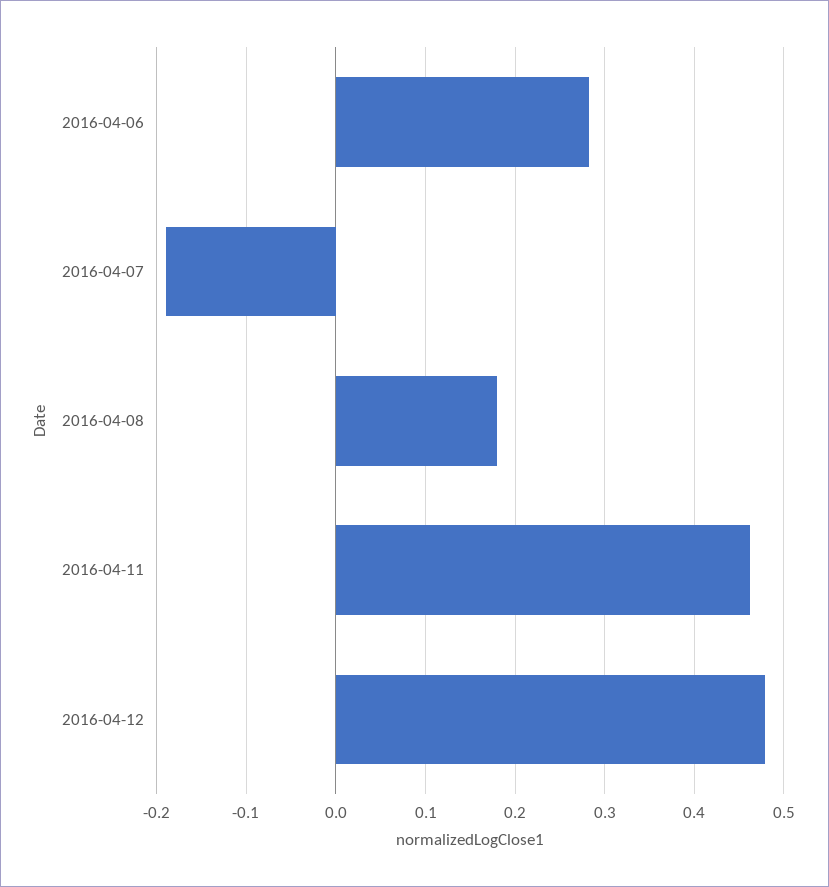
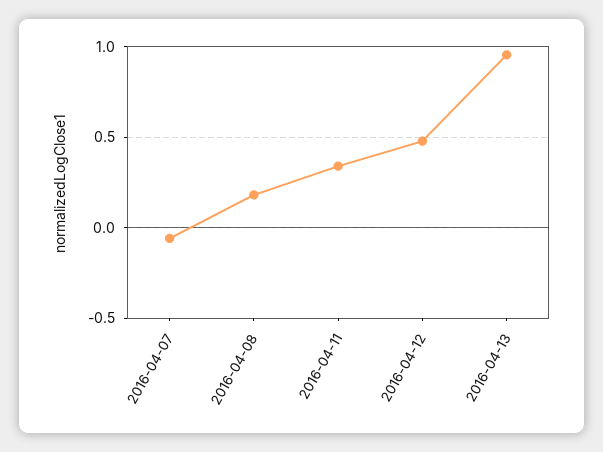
2016-04-06: 0.28 -> none
2016-04-07: -0.19 -> -0.05
2016-04-11: 0.46 -> 0.35
2016-04-13: none -> 0.95

